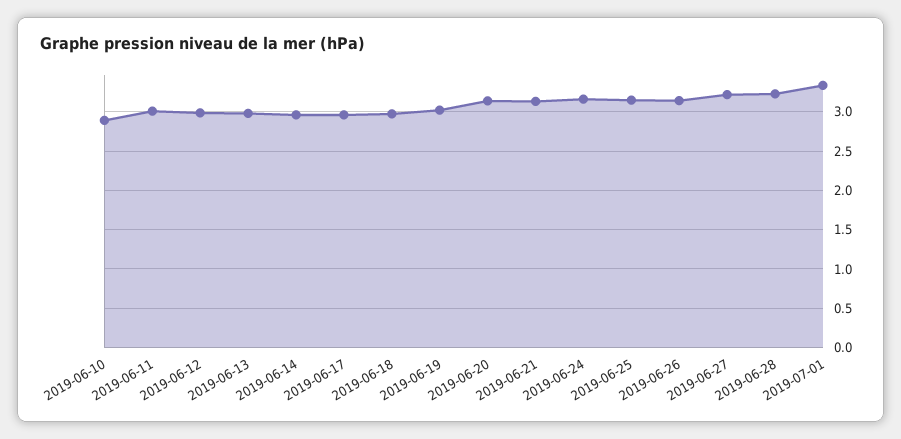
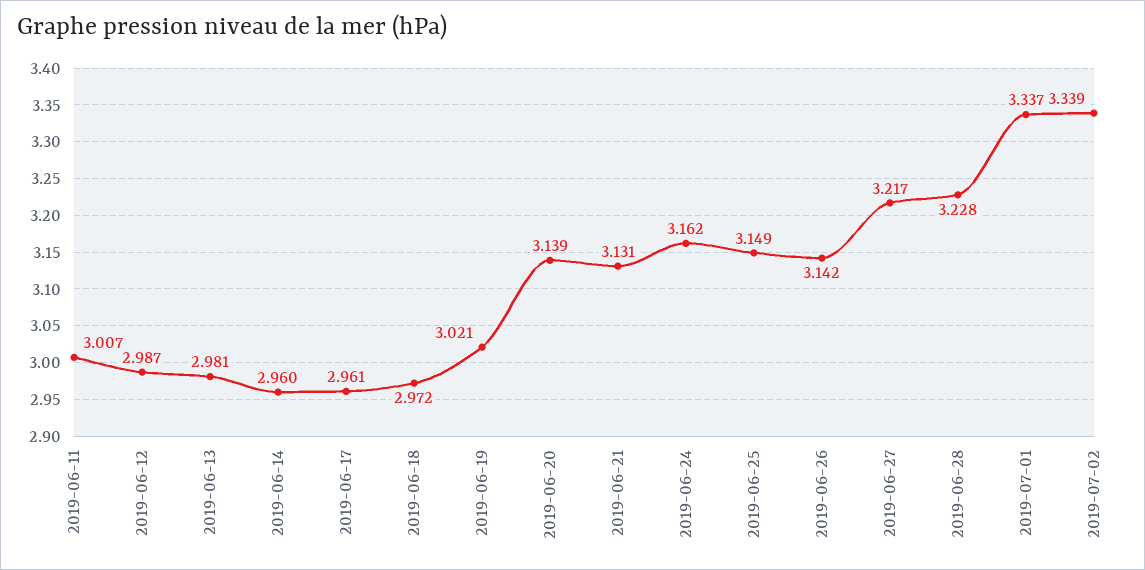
2019-06-10: 2.9 -> none
2019-07-02: none -> 3.339

